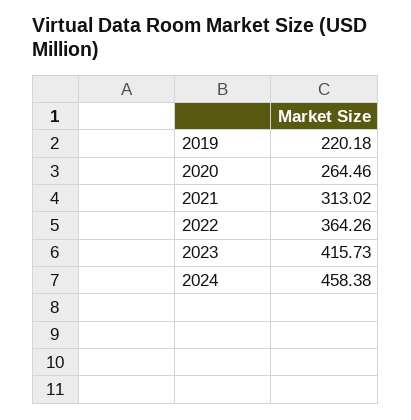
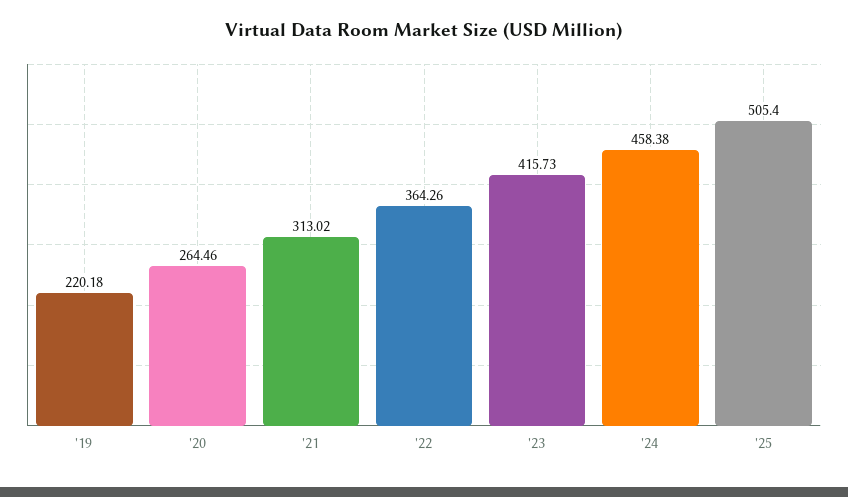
'25: none -> 505.4

